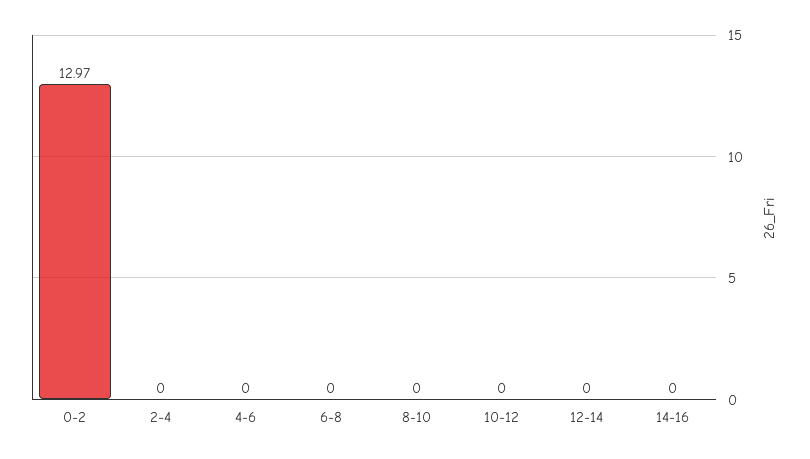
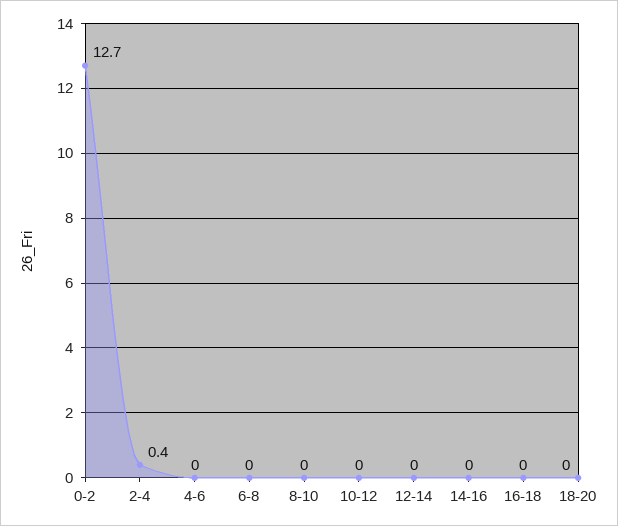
0-2: 12.97 -> 12.7
2-4: 0 -> 0.4
16-18: none -> 0
18-20: none -> 0

